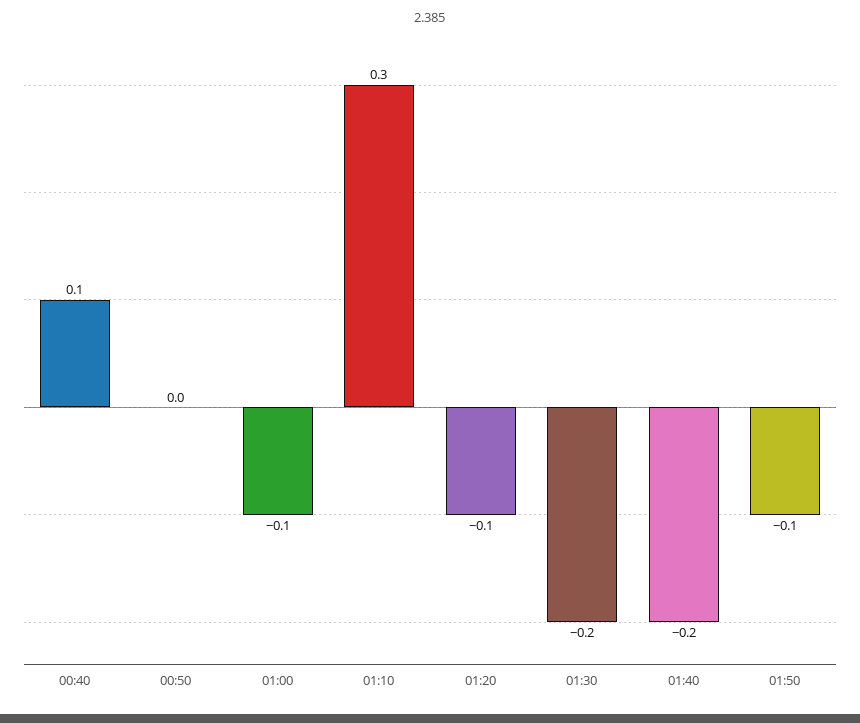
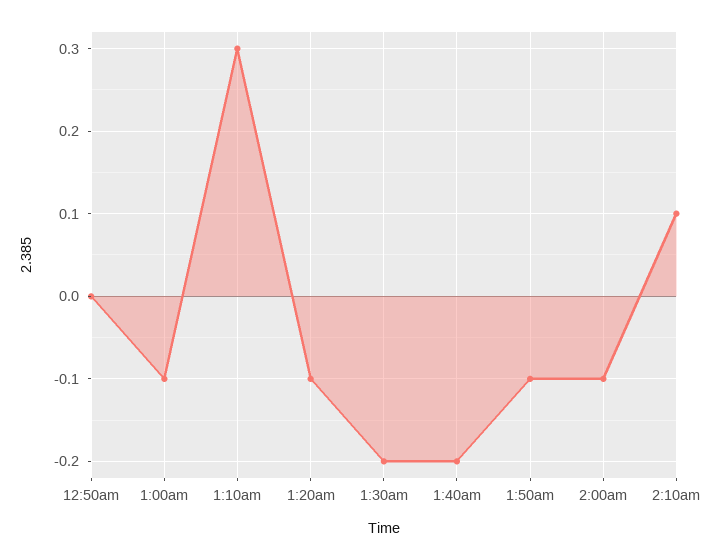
00:40: 0.1 -> none
2:00am: none -> -0.1
2:10am: none -> 0.1

